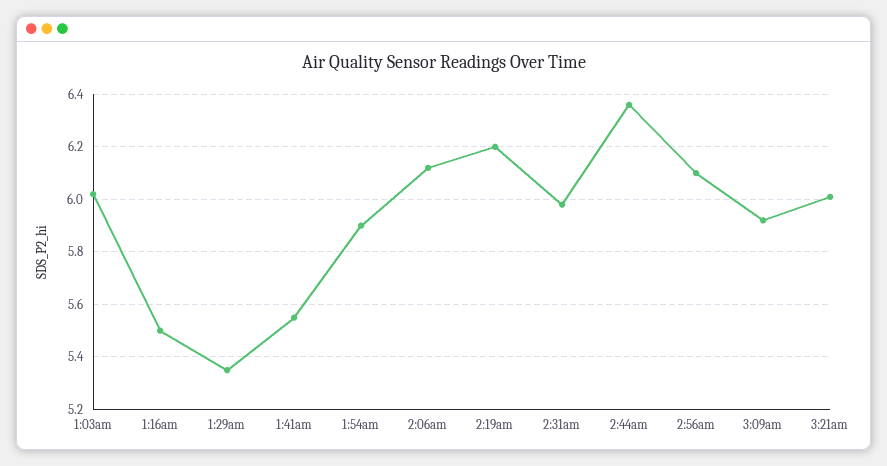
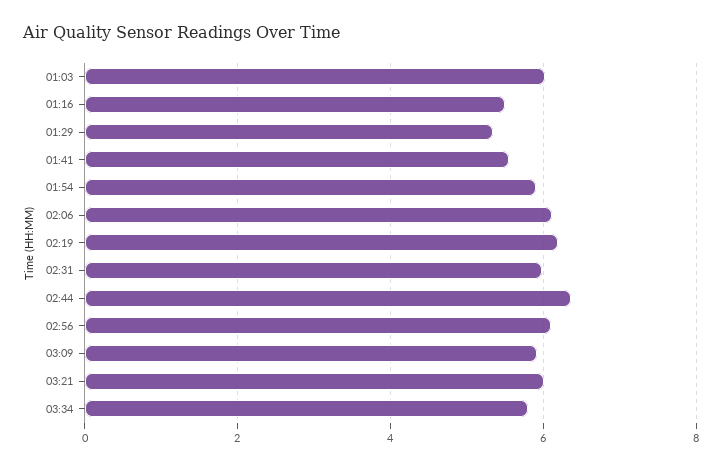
03:34: none -> 5.8

